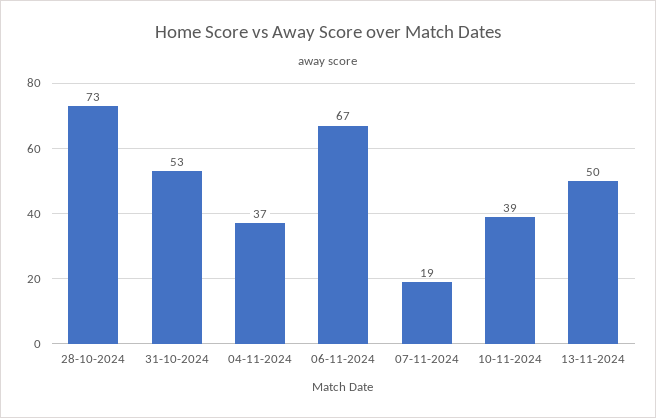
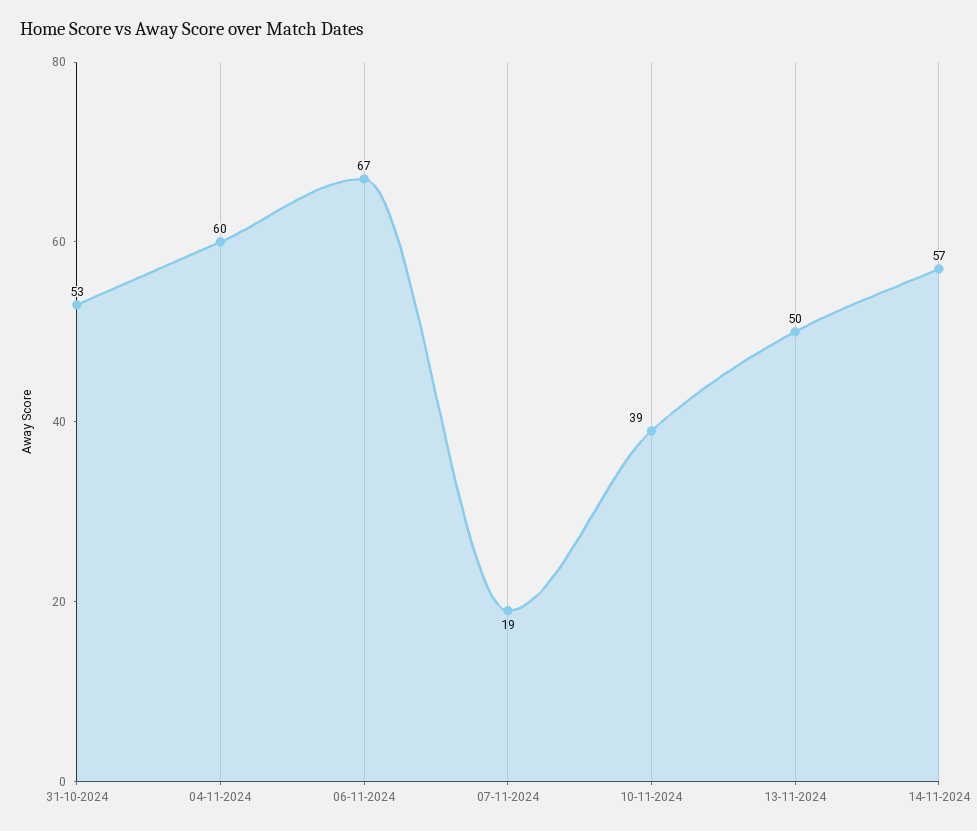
28-10-2024: 73 -> none
04-11-2024: 37 -> 60
14-11-2024: none -> 57

